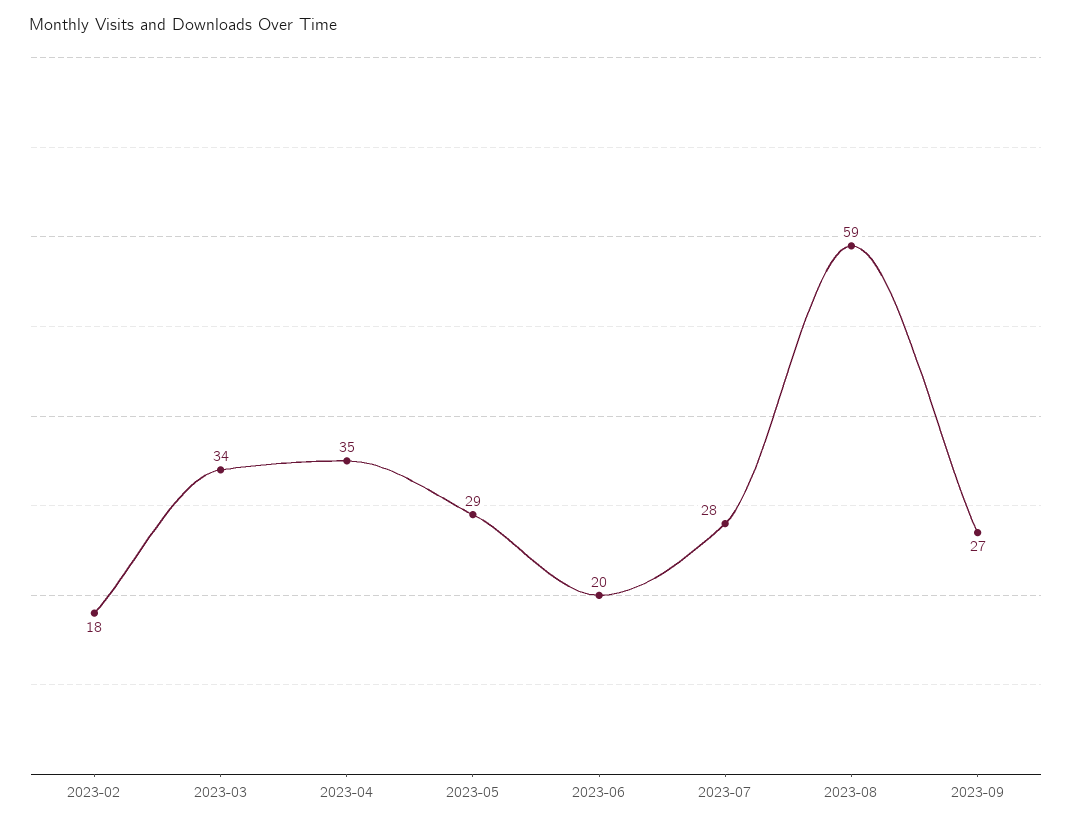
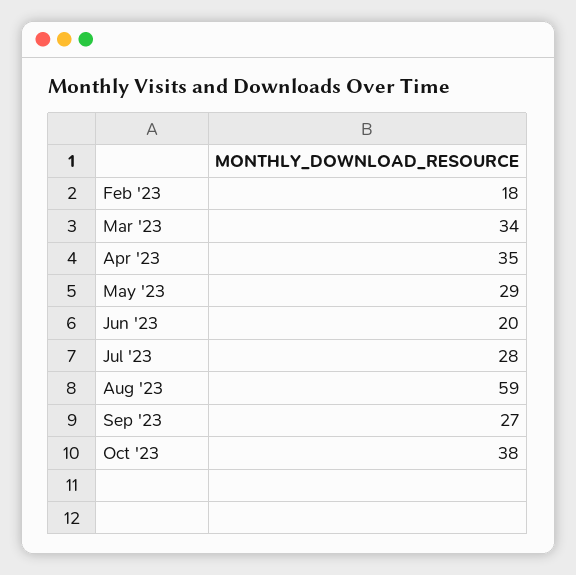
Oct '23: none -> 38

